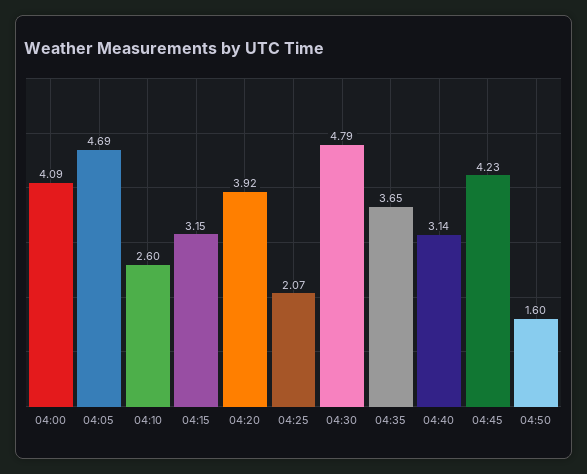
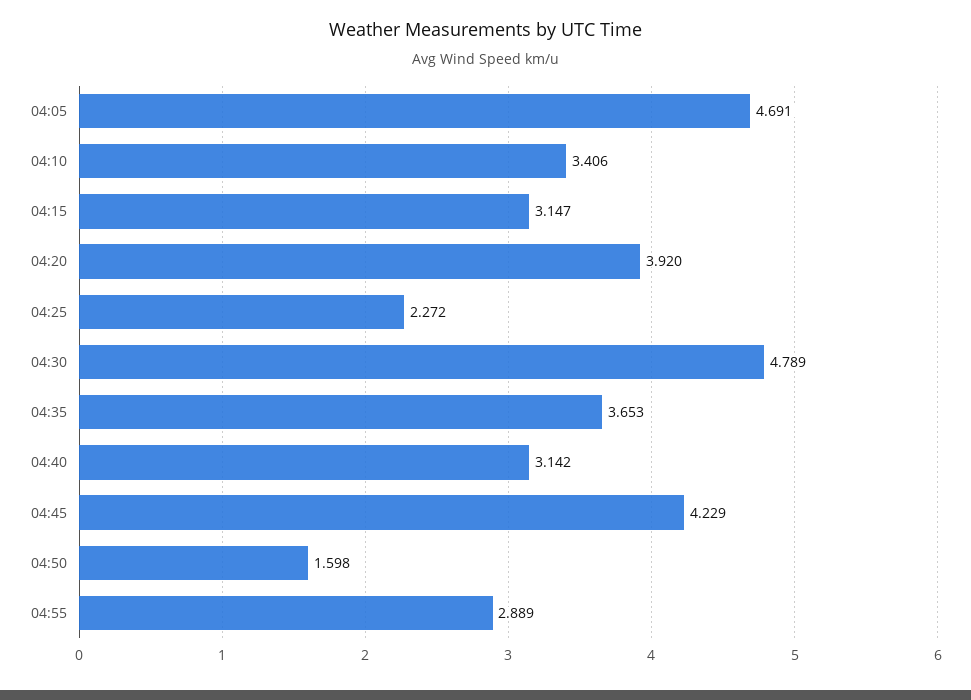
04:00: 4.09 -> none
04:10: 2.6 -> 3.406
04:25: 2.07 -> 2.272
04:55: none -> 2.889

